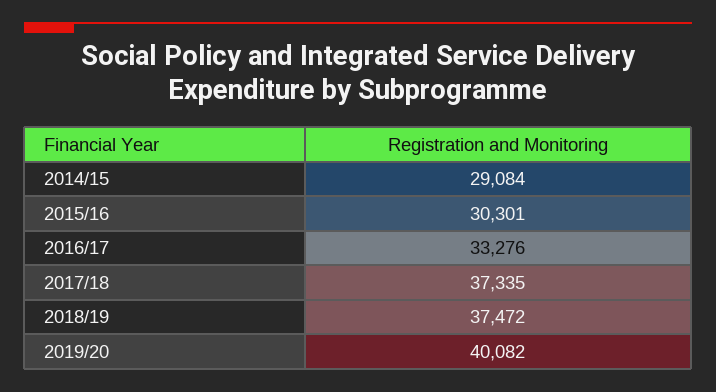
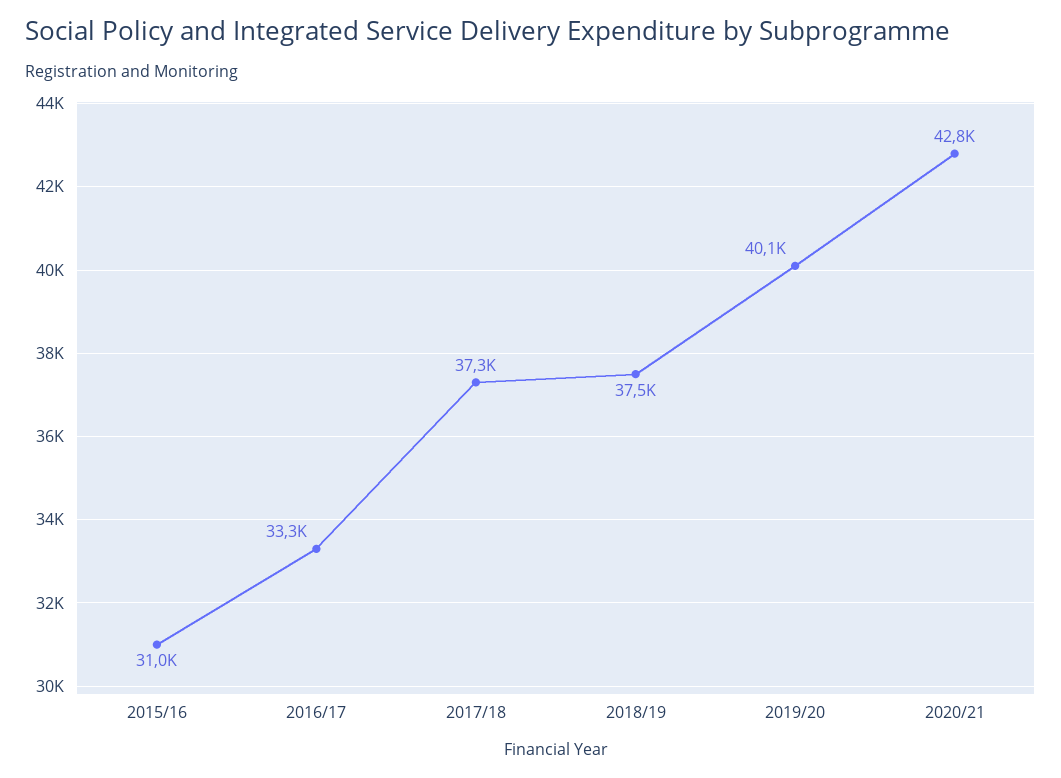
2014/15: 29084 -> none
2015/16: 30301 -> 31000
2020/21: none -> 42800

